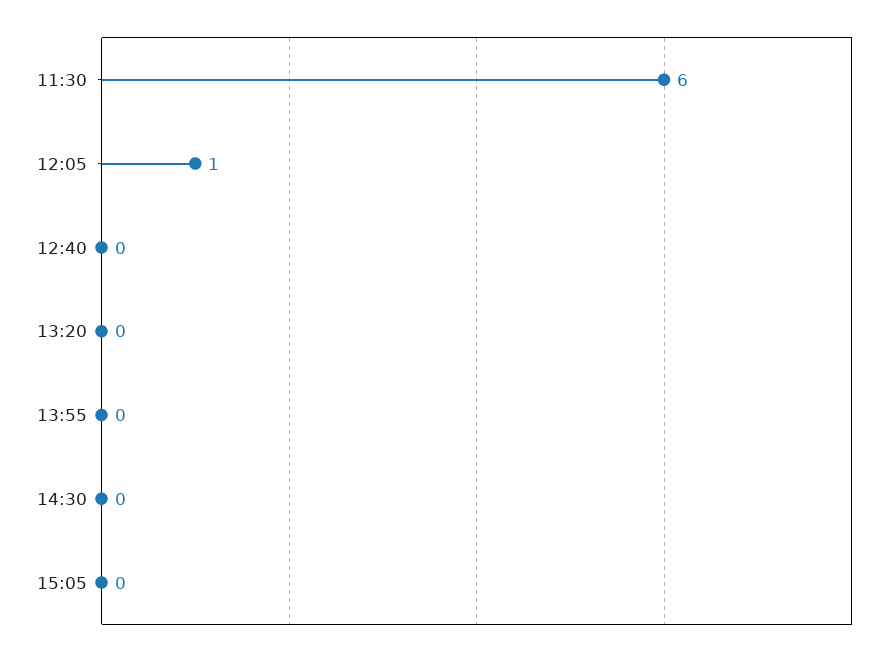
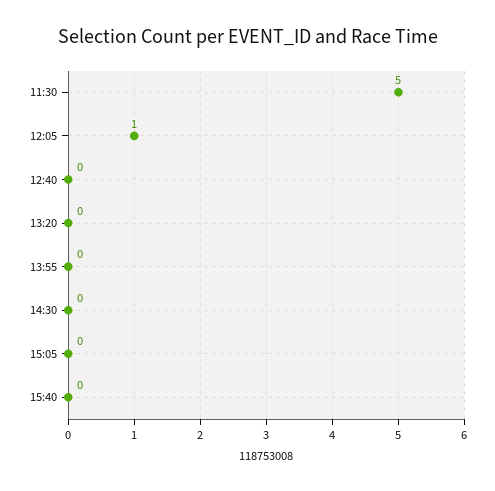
11:30: 6 -> 5
15:40: none -> 0

